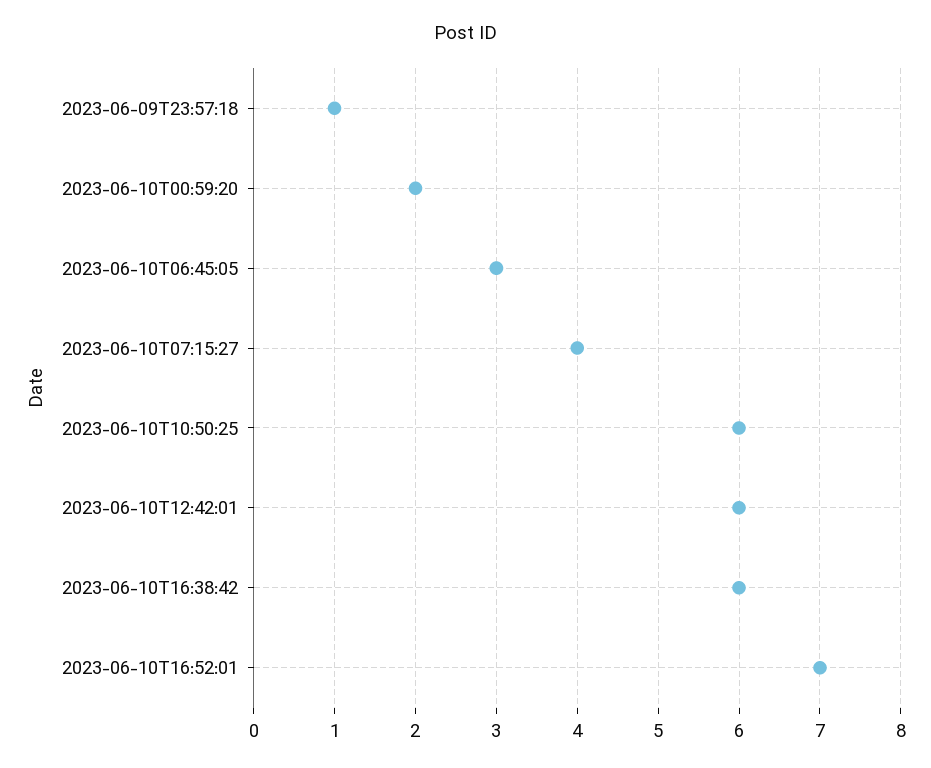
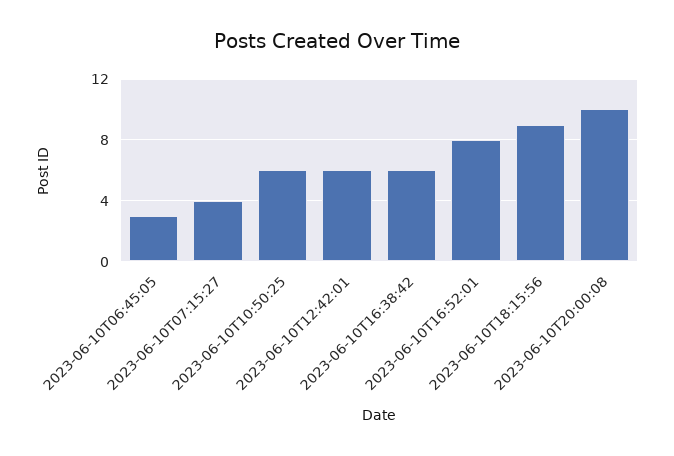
2023-06-09T23:57:18: 1 -> none
2023-06-10T00:59:20: 2 -> none
2023-06-10T16:52:01: 7 -> 8
2023-06-10T18:15:56: none -> 9
2023-06-10T20:00:08: none -> 10

